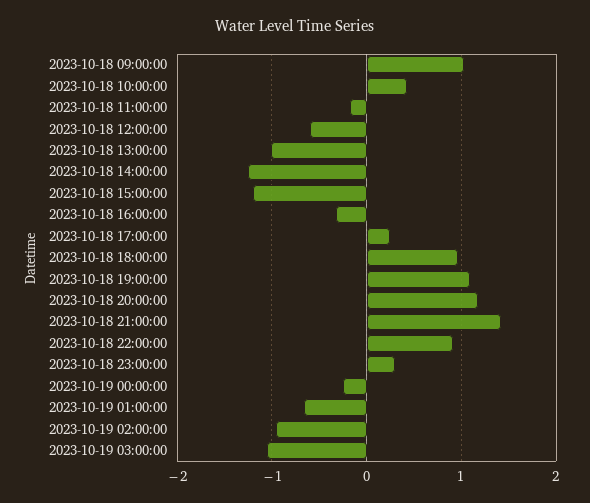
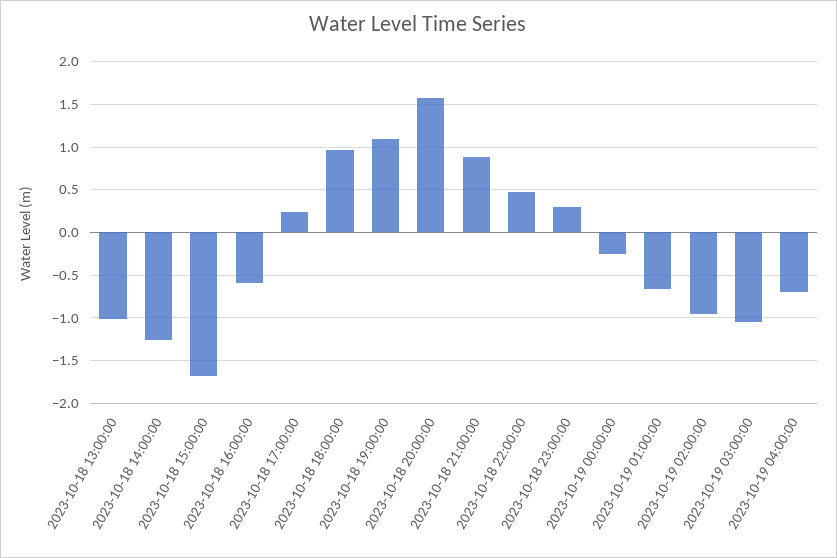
2023-10-18 09:00:00: 1 -> none
2023-10-18 10:00:00: 0.4 -> none
2023-10-18 11:00:00: -0.2 -> none
2023-10-18 12:00:00: -0.6 -> none
2023-10-18 15:00:00: -1.2 -> -1.7
2023-10-18 16:00:00: -0.3 -> -0.6
2023-10-18 20:00:00: 1.2 -> 1.6
2023-10-18 21:00:00: 1.4 -> 0.9
2023-10-18 22:00:00: 0.9 -> 0.5
2023-10-19 04:00:00: none -> -0.7

